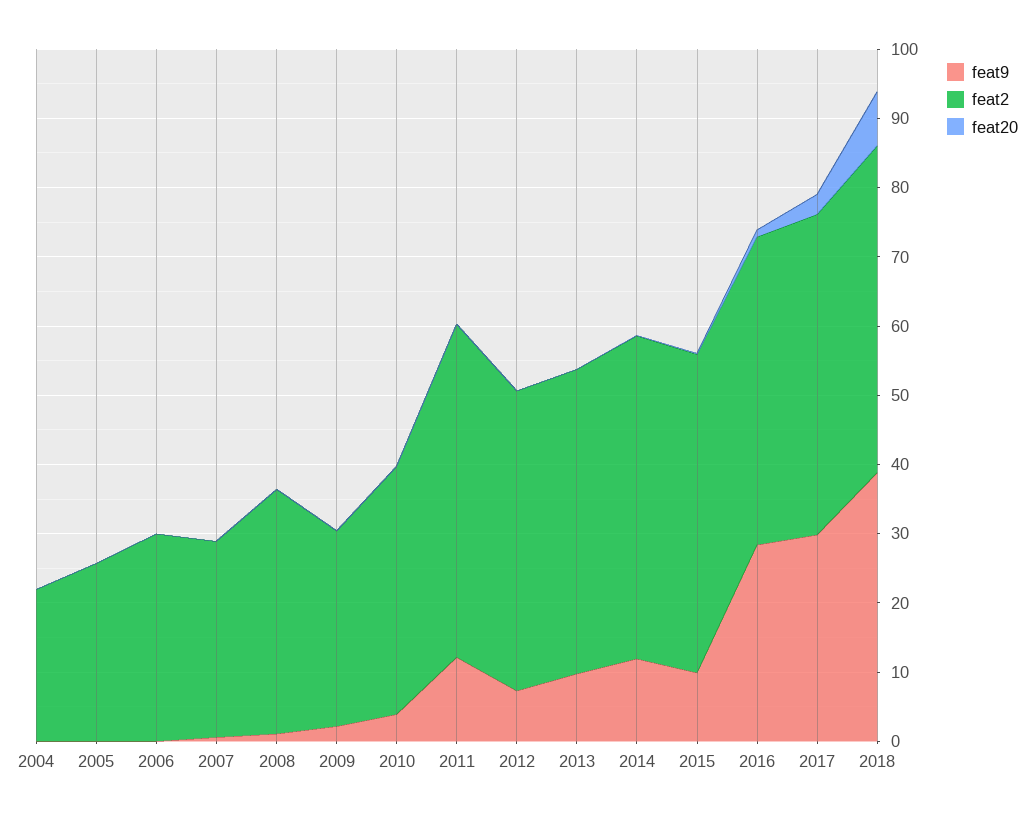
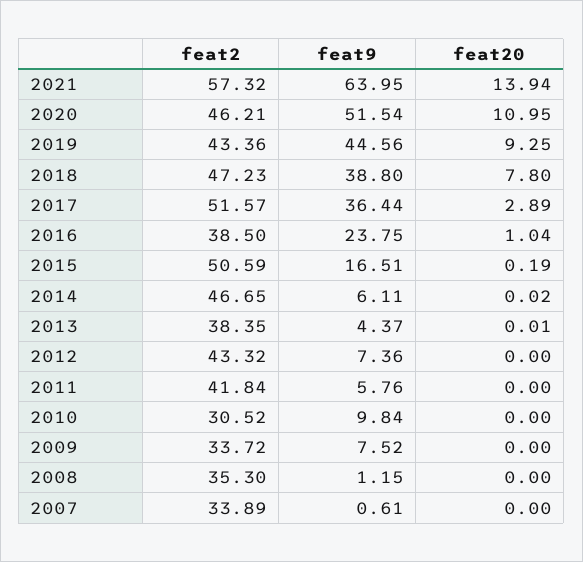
feat9, 2004: 0 -> none
feat2, 2004: 22 -> none
feat20, 2004: 0 -> none
feat9, 2005: 0 -> none
feat2, 2005: 26 -> none
feat20, 2005: 0 -> none
feat9, 2006: 0 -> none
feat2, 2006: 30 -> none
feat20, 2006: 0 -> none
feat2, 2007: 28 -> 33.89
feat9, 2009: 2 -> 7.52
feat2, 2009: 28 -> 33.72
feat9, 2010: 4 -> 9.84
feat2, 2010: 36 -> 30.52
feat9, 2011: 12 -> 5.76
feat2, 2011: 48 -> 41.84
feat9, 2013: 10 -> 4.37
feat2, 2013: 44 -> 38.35
feat9, 2014: 12 -> 6.11
feat9, 2015: 10 -> 16.51
feat2, 2015: 46 -> 50.59
feat9, 2016: 28 -> 23.75
feat2, 2016: 44 -> 38.5
feat9, 2017: 30 -> 36.44
feat2, 2017: 46 -> 51.57
feat2, 2021: none -> 57.32
feat9, 2021: none -> 63.95
feat20, 2021: none -> 13.94
feat2, 2020: none -> 46.21
feat9, 2020: none -> 51.54
feat20, 2020: none -> 10.95
feat2, 2019: none -> 43.36
feat9, 2019: none -> 44.56
feat20, 2019: none -> 9.25

